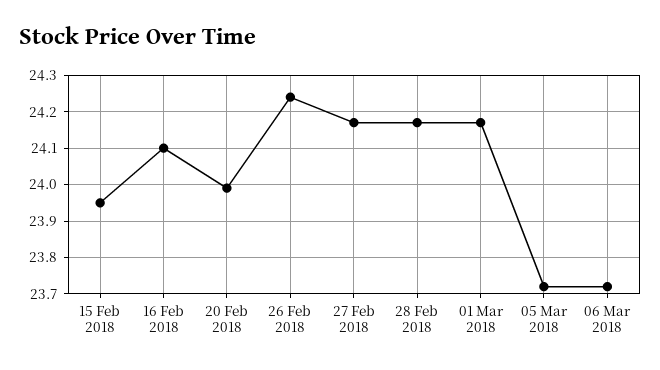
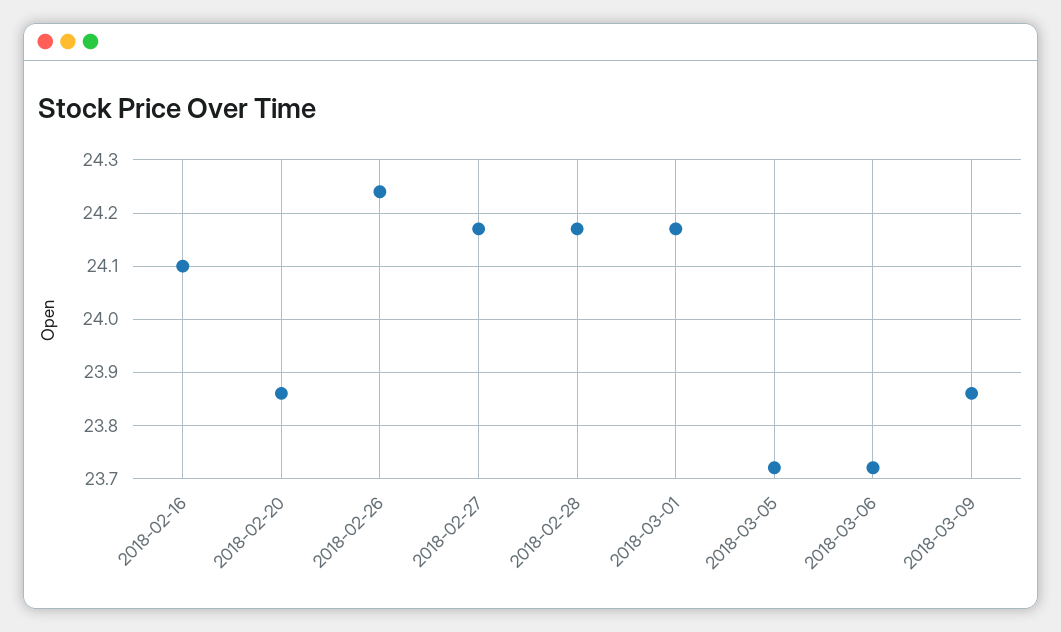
15 Feb 2018: 23.95 -> none
20 Feb 2018: 24 -> 23.85
2018-03-09: none -> 23.85

